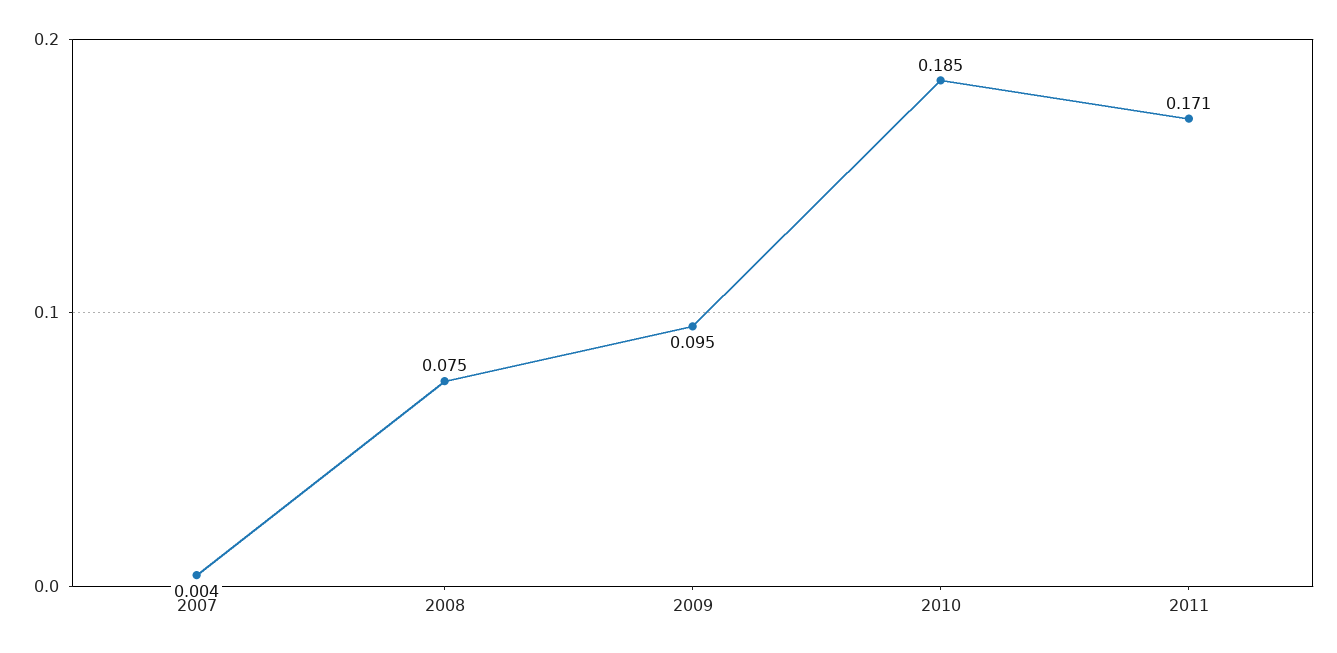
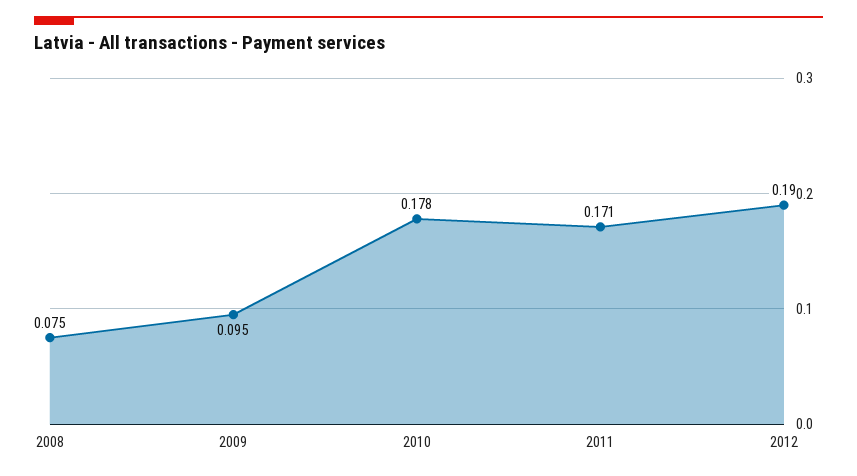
2007: 0.004 -> none
2010: 0.185 -> 0.178
2012: none -> 0.19

